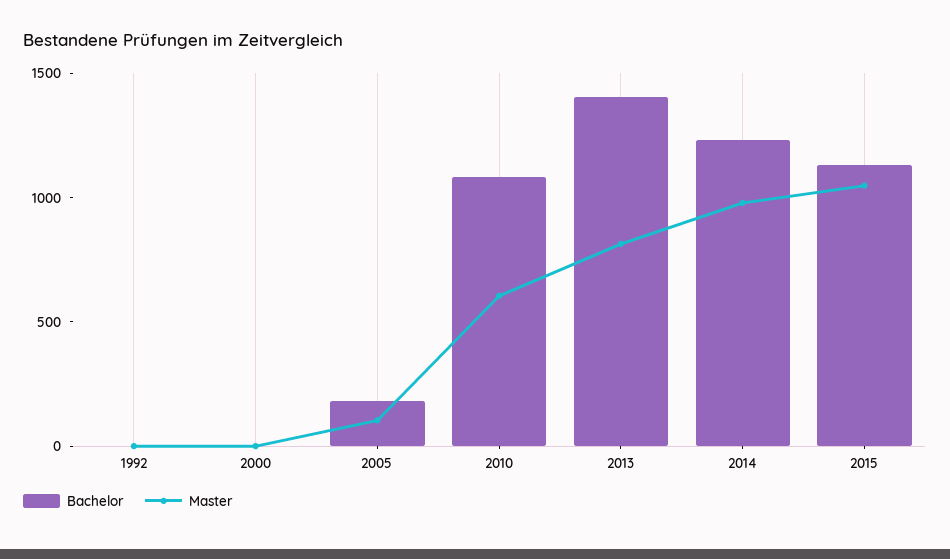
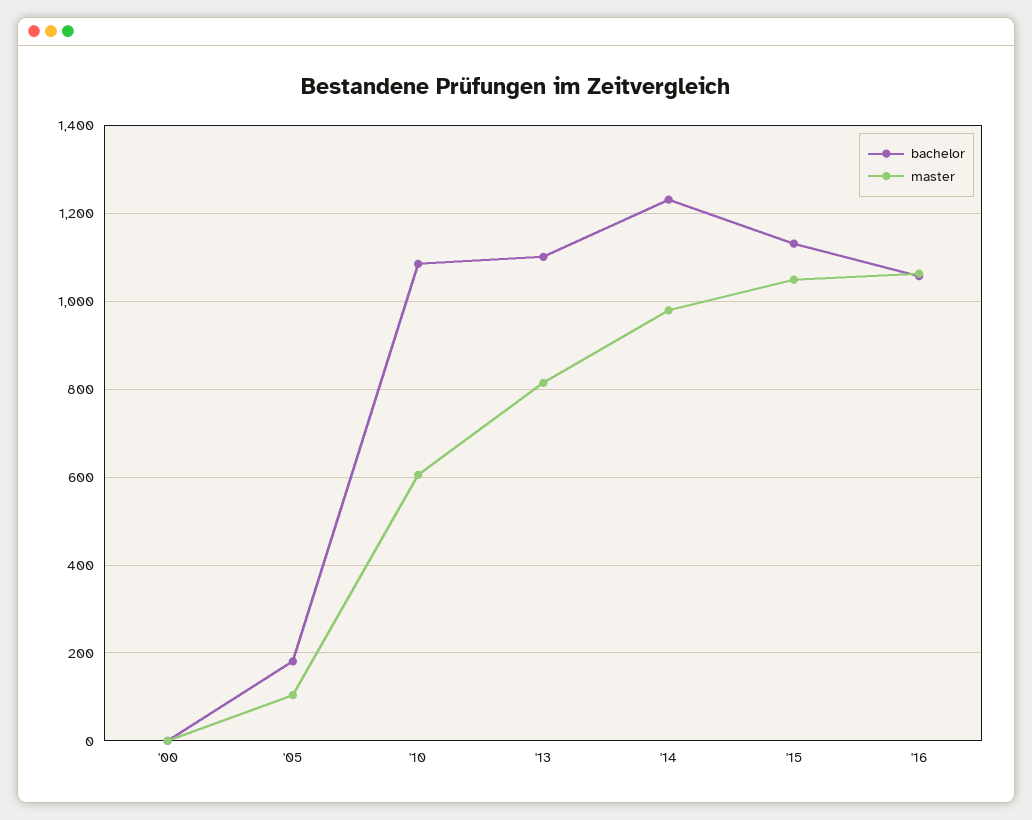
Bachelor, 1992: 0 -> none
Master, 1992: 0 -> none
Bachelor, 2013: 1400 -> 1100
Bachelor, '16: none -> 1060
Master, '16: none -> 1060

